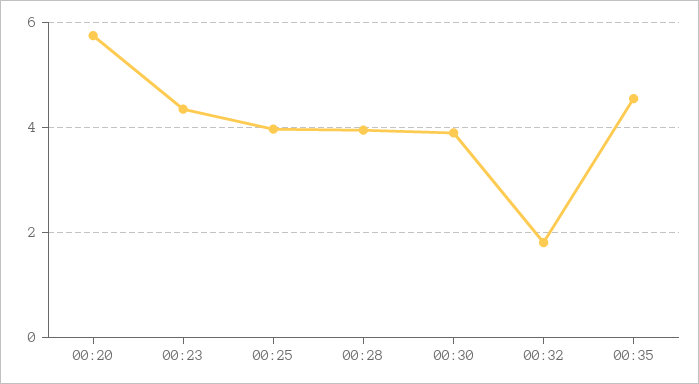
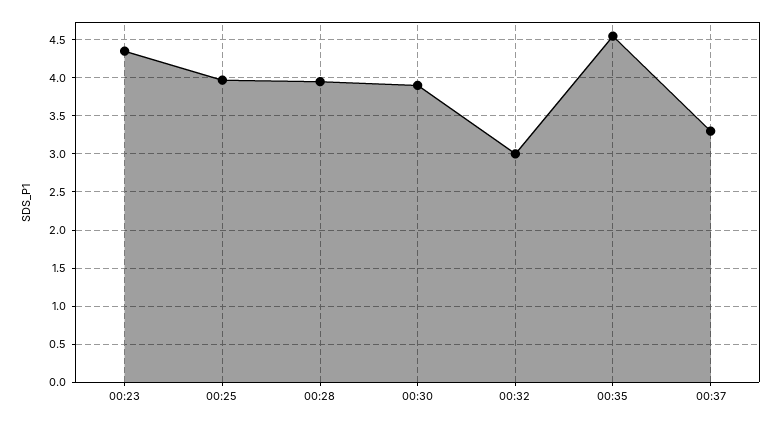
00:20: 5.8 -> none
00:32: 1.8 -> 3
00:37: none -> 3.3

